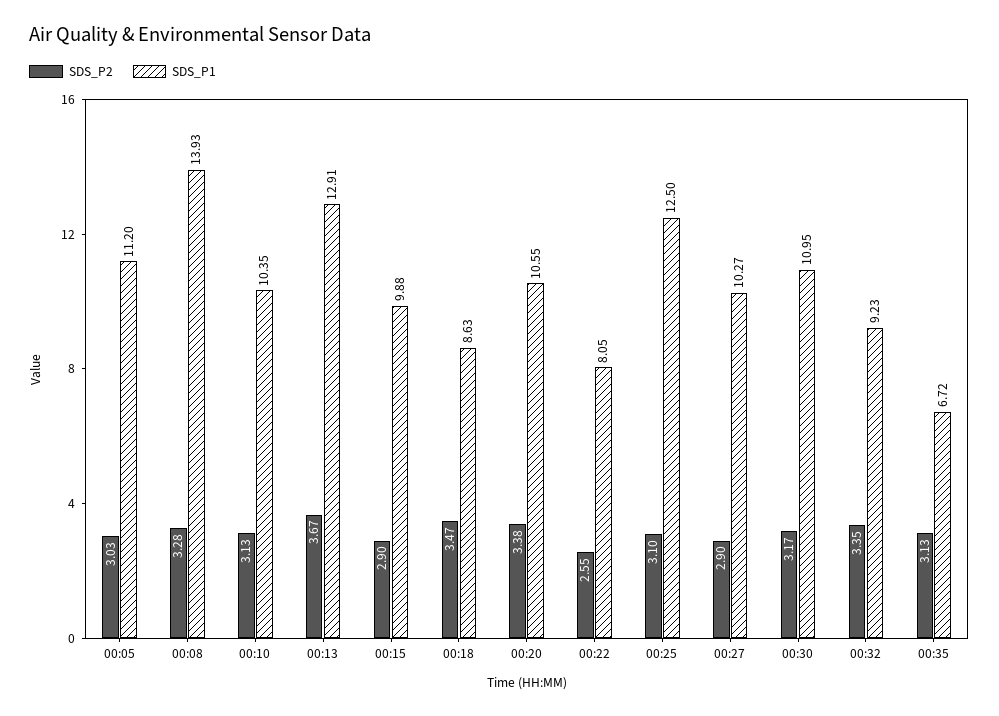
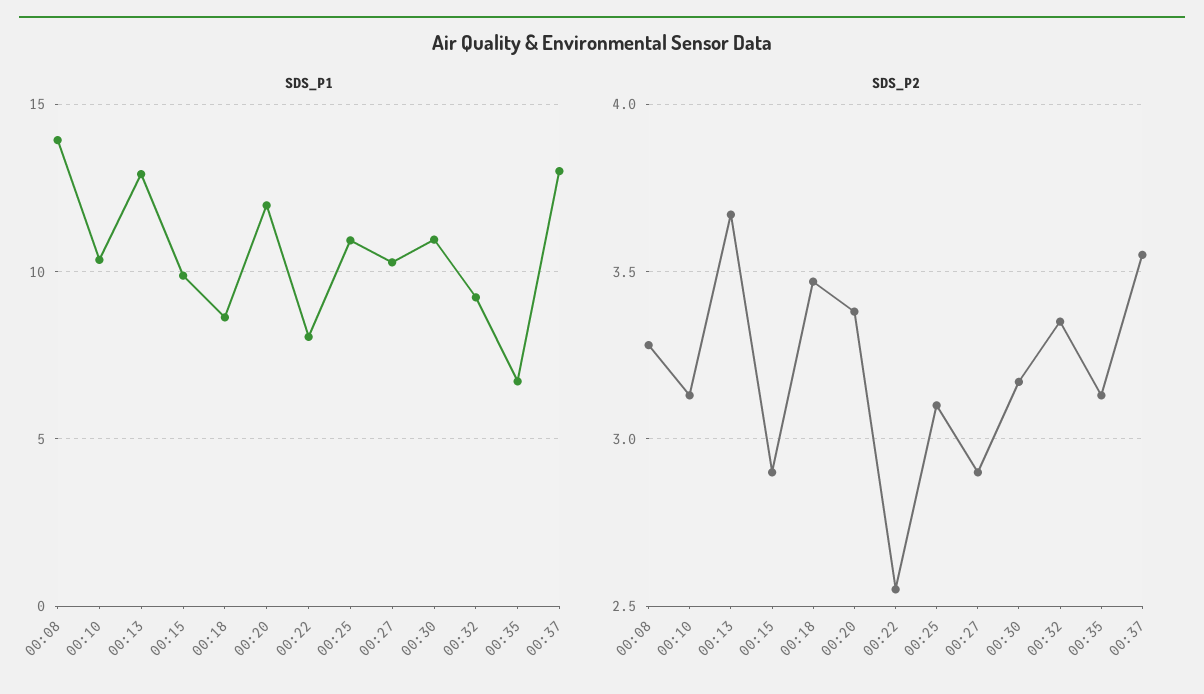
SDS_P2, 00:05: 3.03 -> none
SDS_P1, 00:05: 11.2 -> none
SDS_P1, 00:20: 10.55 -> 12
SDS_P1, 00:25: 12.5 -> 11
SDS_P1, 00:37: none -> 13
SDS_P2, 00:37: none -> 3.55

